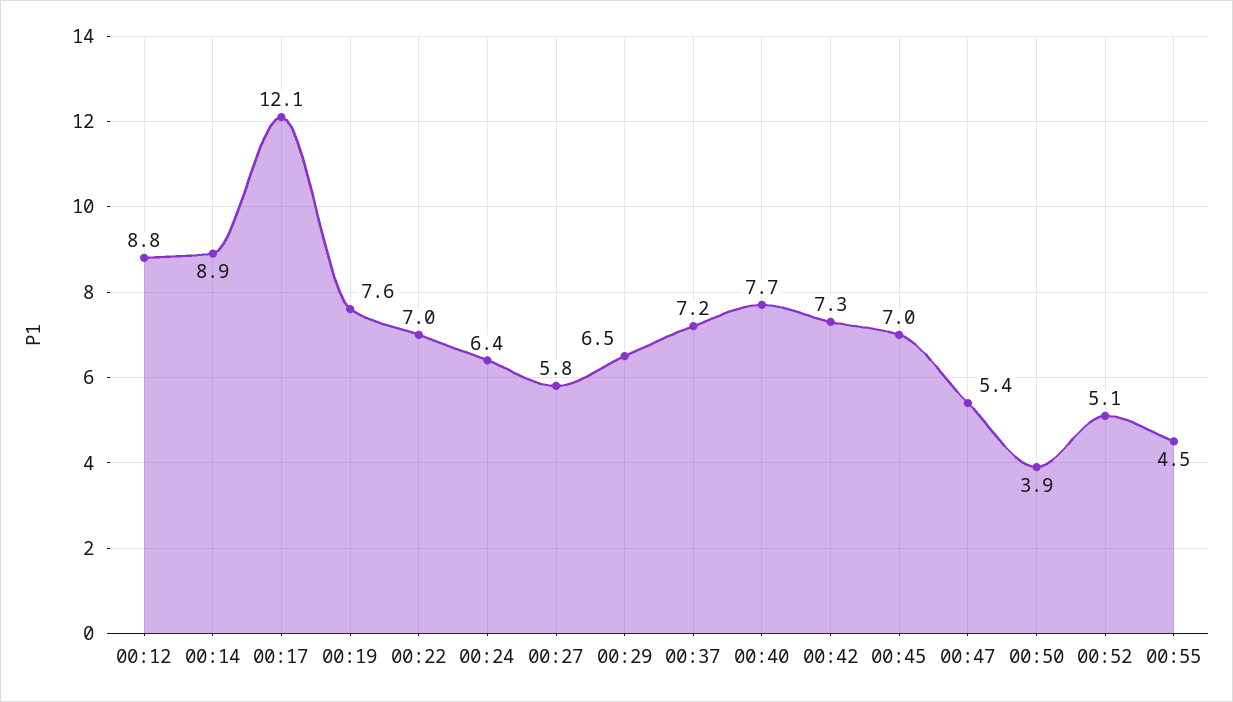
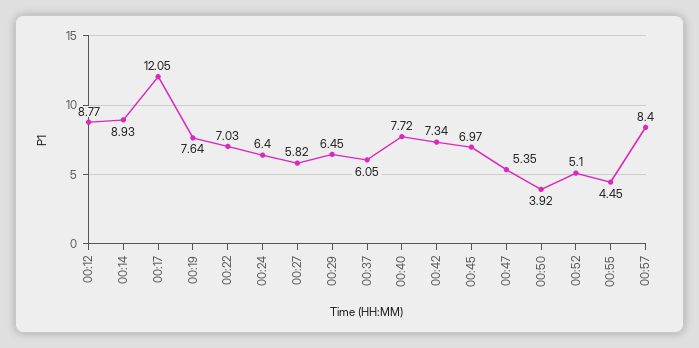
00:37: 7.2 -> 6.05
00:57: none -> 8.4

